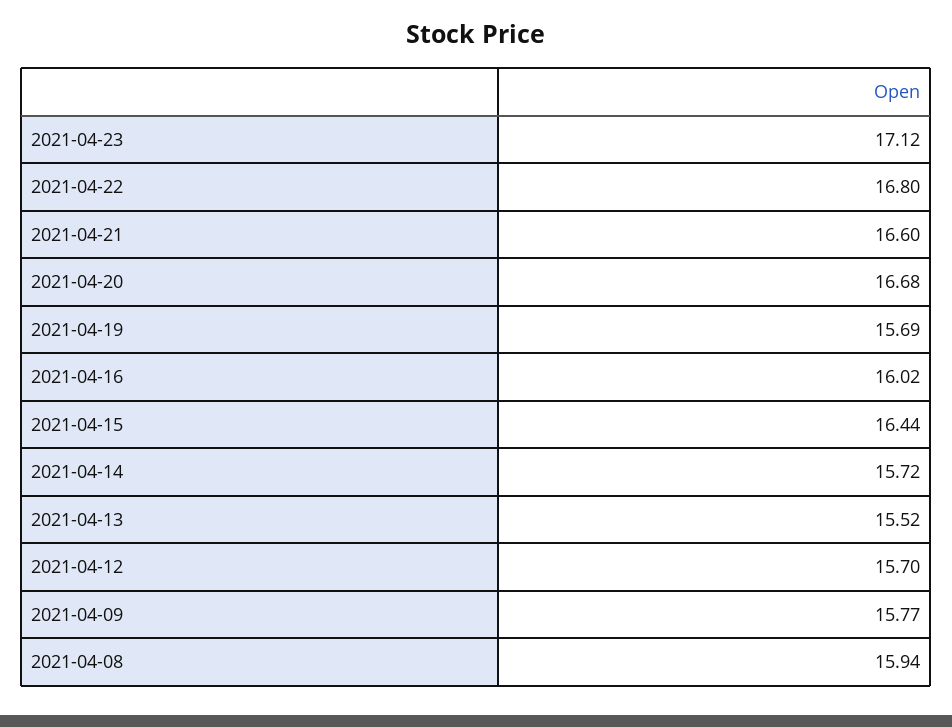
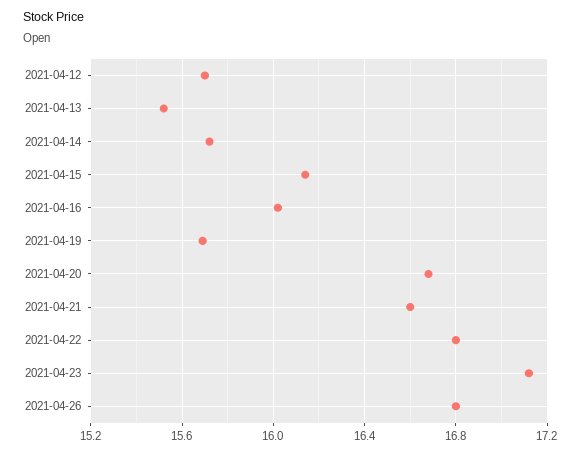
2021-04-15: 16.44 -> 16.15
2021-04-09: 15.77 -> none
2021-04-08: 15.94 -> none
2021-04-26: none -> 16.8

